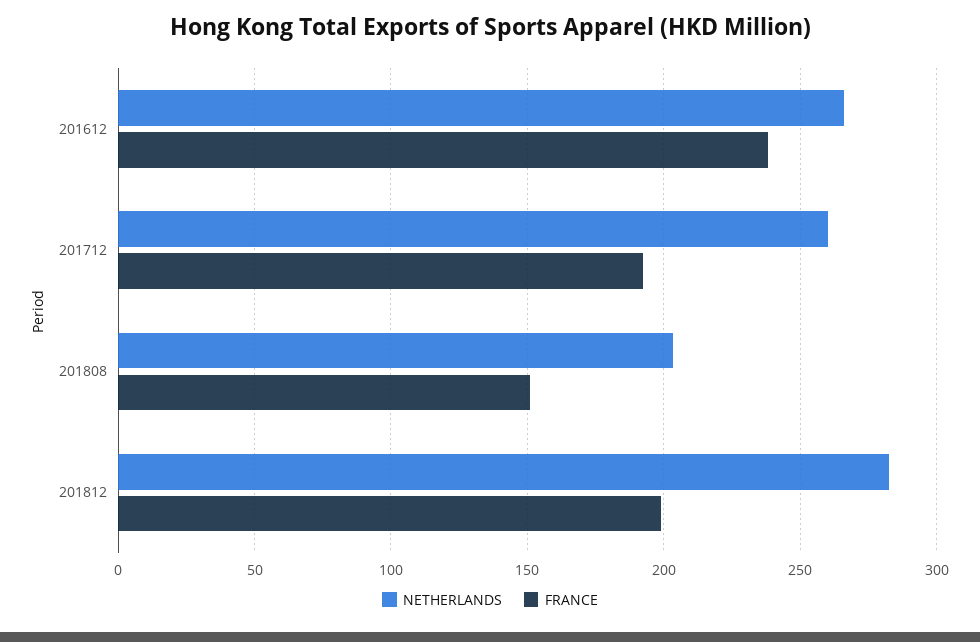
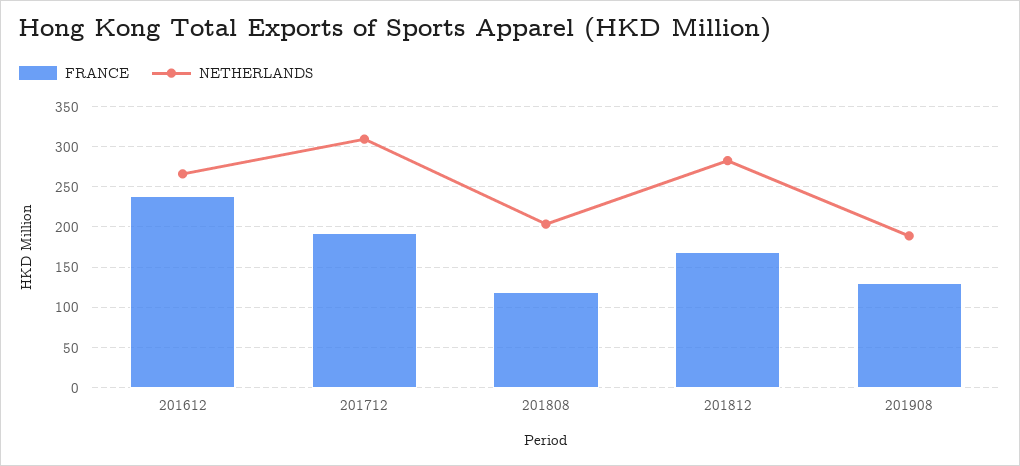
NETHERLANDS, 201712: 260 -> 310
FRANCE, 201808: 150 -> 120
FRANCE, 201812: 200 -> 170
FRANCE, 201908: none -> 130
NETHERLANDS, 201908: none -> 190

